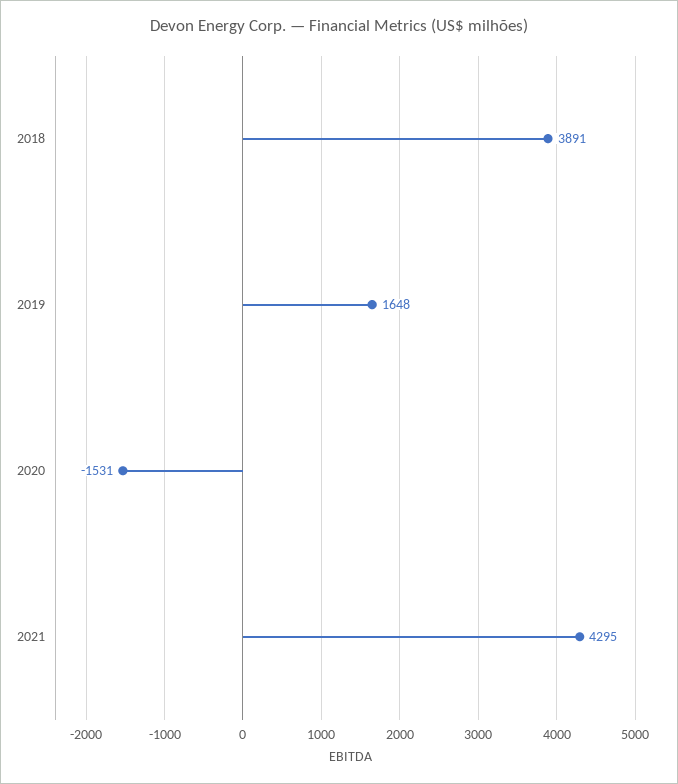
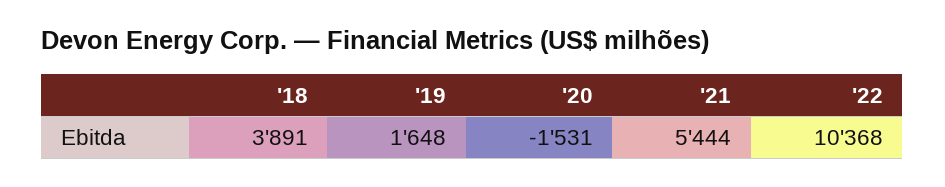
2021: 4295 -> 5444
'22: none -> 10368

